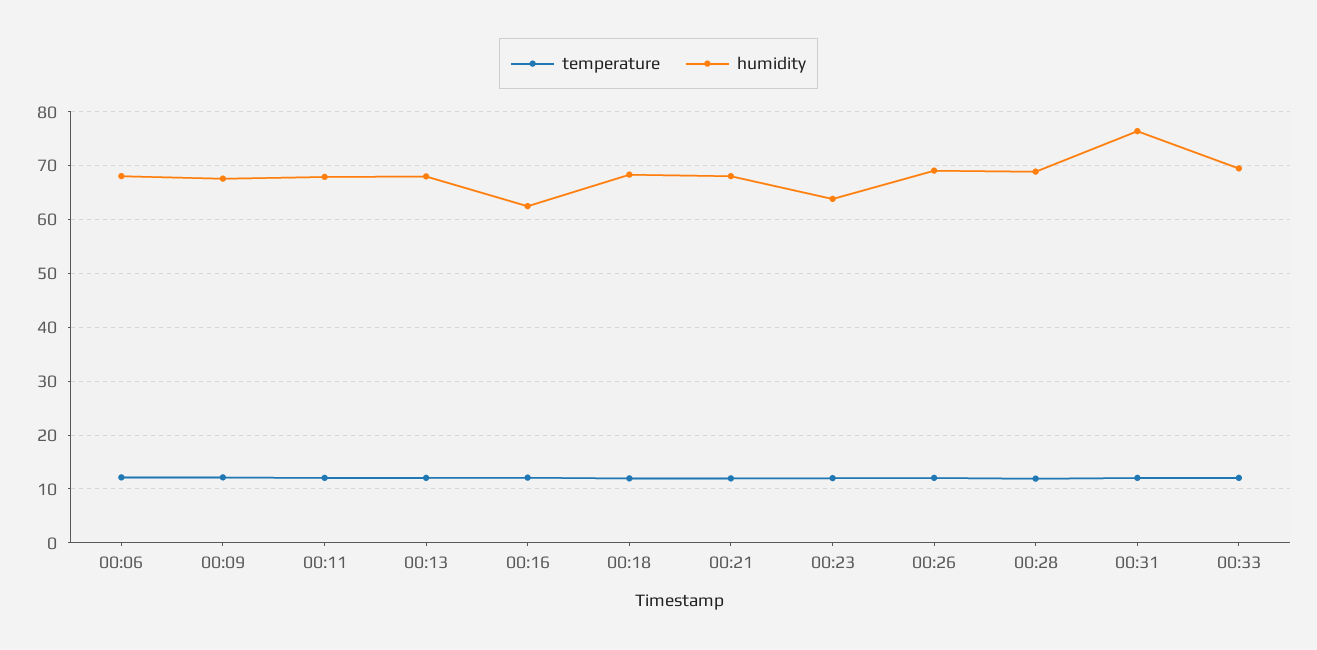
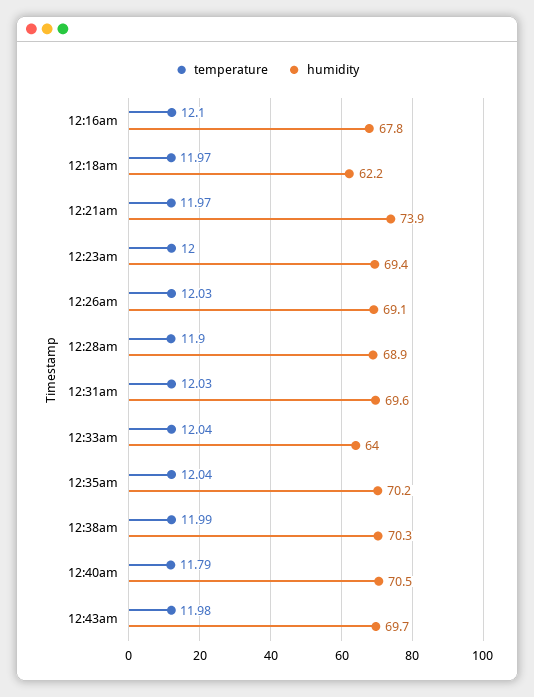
temperature, 00:06: 12 -> none
humidity, 00:06: 68 -> none
temperature, 00:09: 12 -> none
humidity, 00:09: 68 -> none
temperature, 00:11: 12 -> none
humidity, 00:11: 68 -> none
temperature, 00:13: 12 -> none
humidity, 00:13: 68 -> none
humidity, 00:16: 62 -> 67.8
humidity, 00:18: 68 -> 62.2
humidity, 00:21: 68 -> 73.9
humidity, 00:23: 64 -> 69.4
humidity, 00:31: 76 -> 69.6
humidity, 00:33: 70 -> 64
temperature, 12:35am: none -> 12.04
humidity, 12:35am: none -> 70.2
temperature, 12:38am: none -> 11.99
humidity, 12:38am: none -> 70.3
temperature, 12:40am: none -> 11.79
humidity, 12:40am: none -> 70.5
temperature, 12:43am: none -> 11.98
humidity, 12:43am: none -> 69.7

